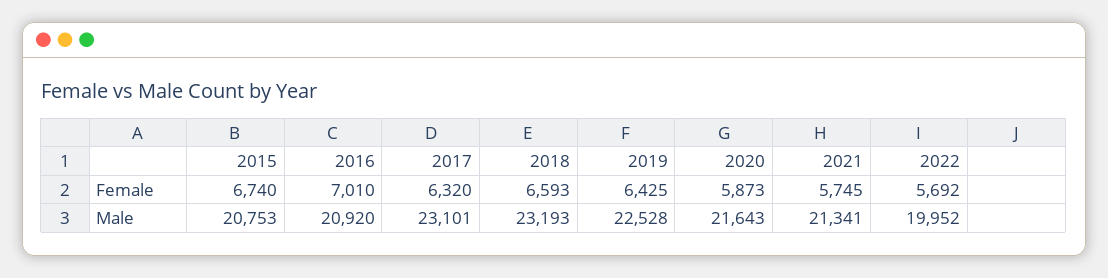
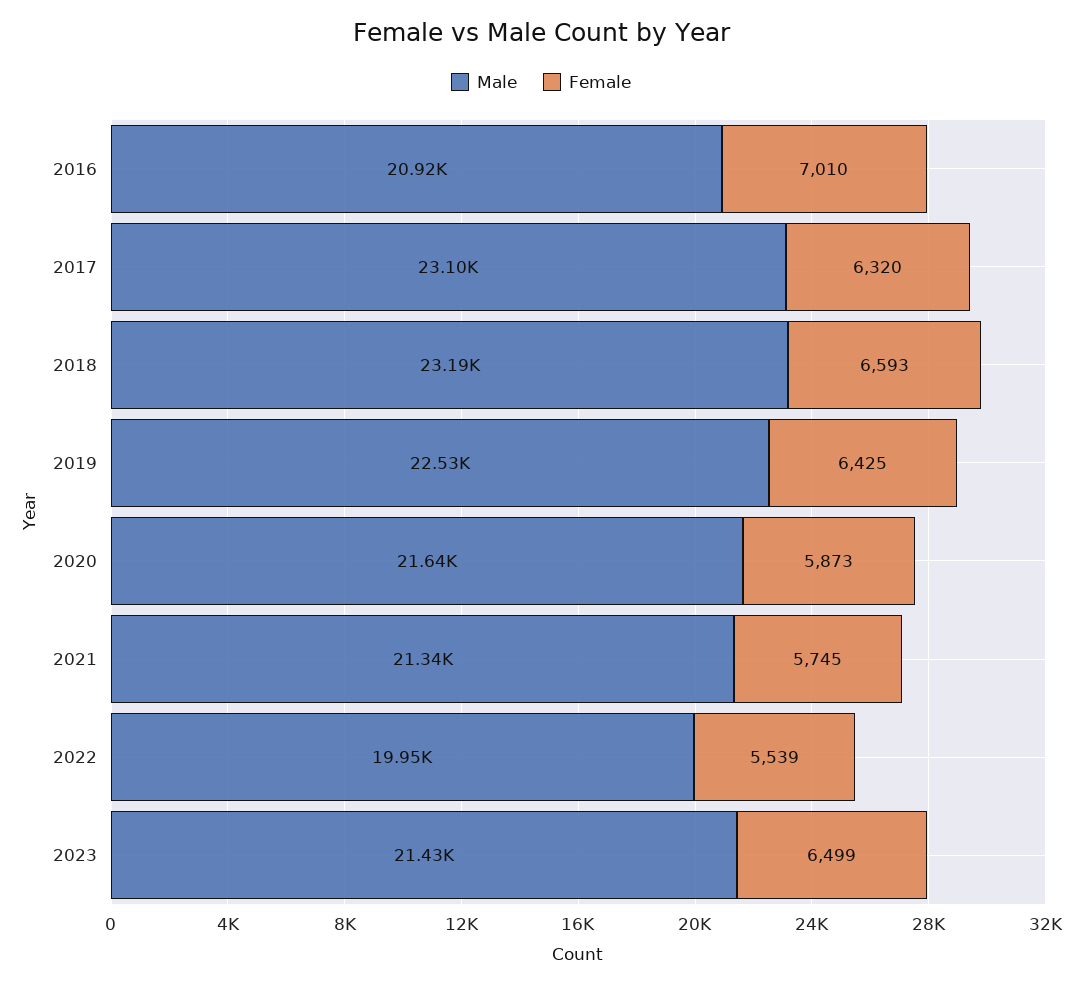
Female, 2015: 6740 -> none
Female, 2022: 5692 -> 5539
Male, 2015: 20753 -> none
Male, 2023: none -> 21430
Female, 2023: none -> 6499

